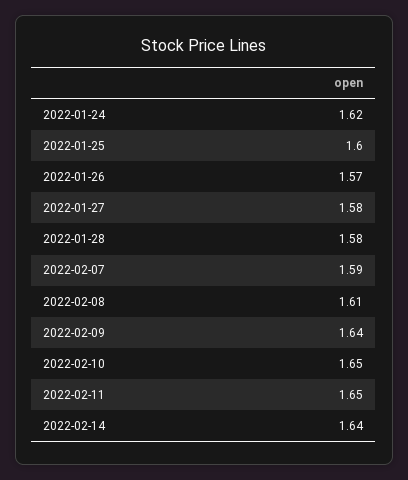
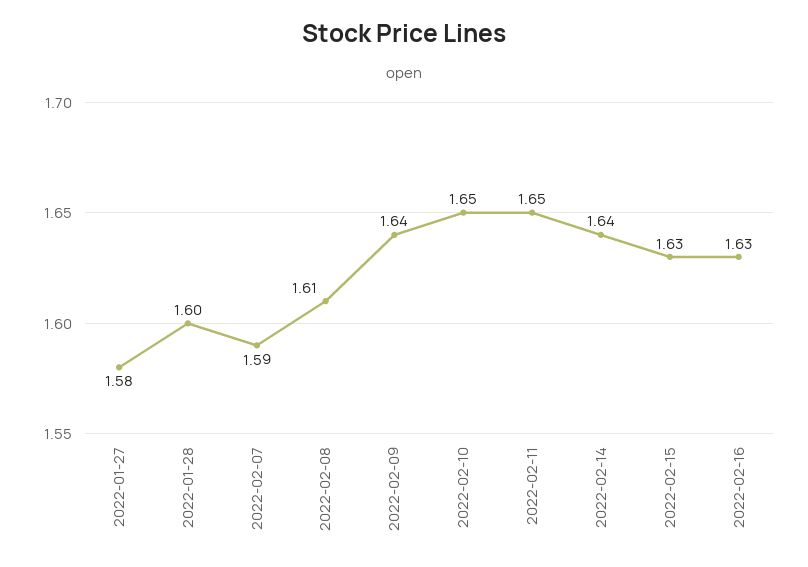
2022-01-24: 1.62 -> none
2022-01-25: 1.6 -> none
2022-01-26: 1.57 -> none
2022-01-28: 1.58 -> 1.6
2022-02-15: none -> 1.63
2022-02-16: none -> 1.63

